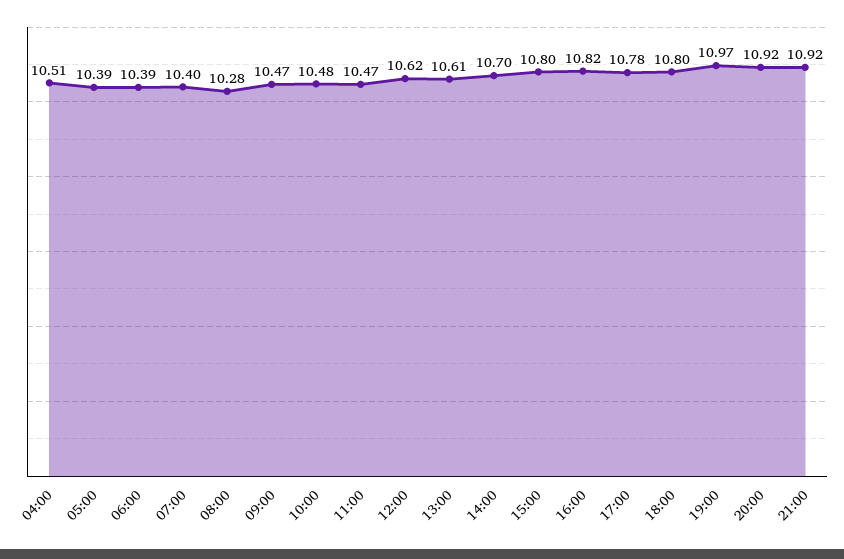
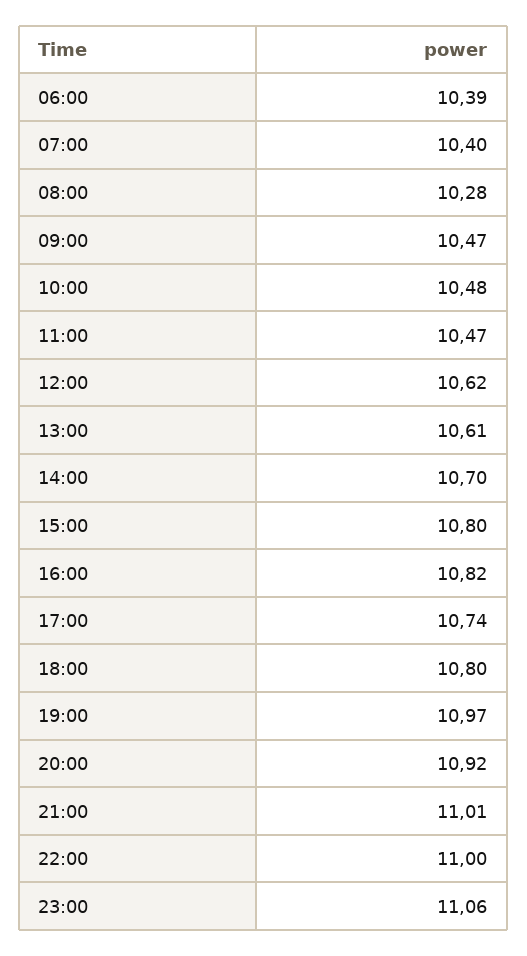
04:00: 10.51 -> none
05:00: 10.39 -> none
17:00: 10.78 -> 10.74
21:00: 10.92 -> 11.01
22:00: none -> 11
23:00: none -> 11.06

